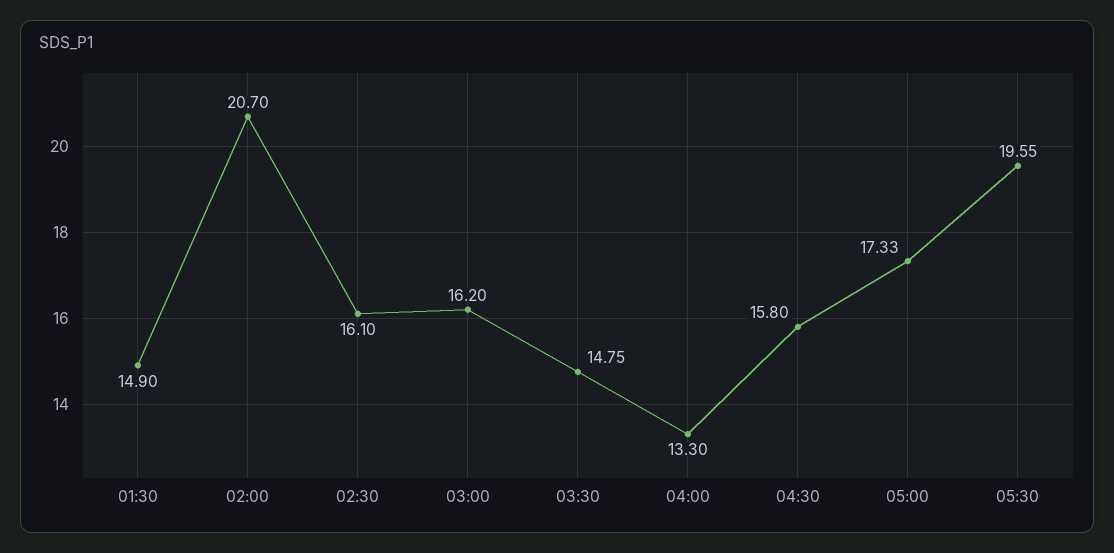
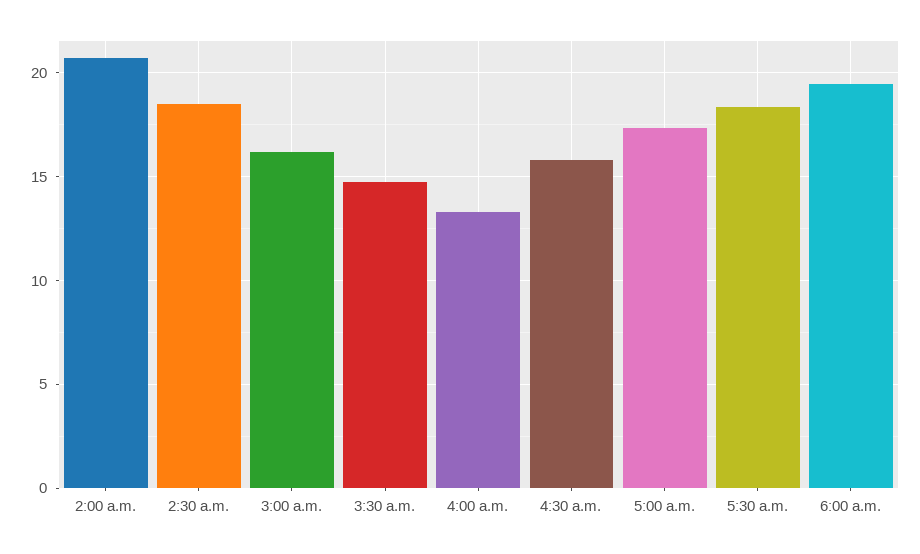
01:30: 14.9 -> none
02:30: 16.1 -> 18.5
05:30: 19.55 -> 18.5
6:00 a.m.: none -> 19.5

